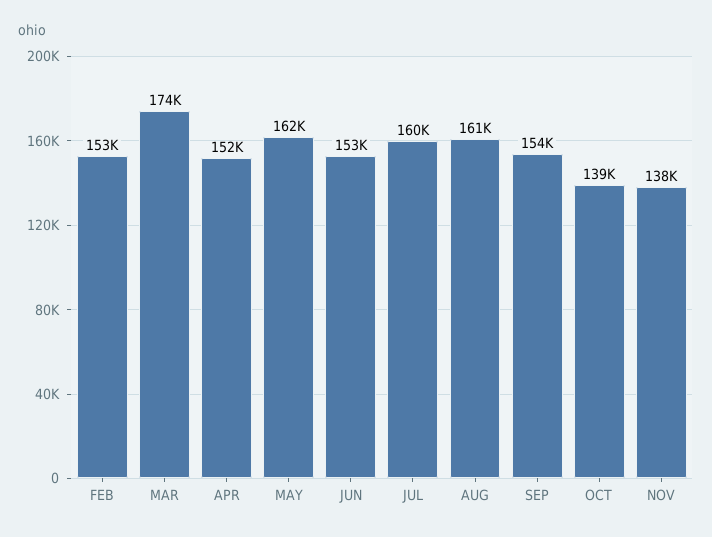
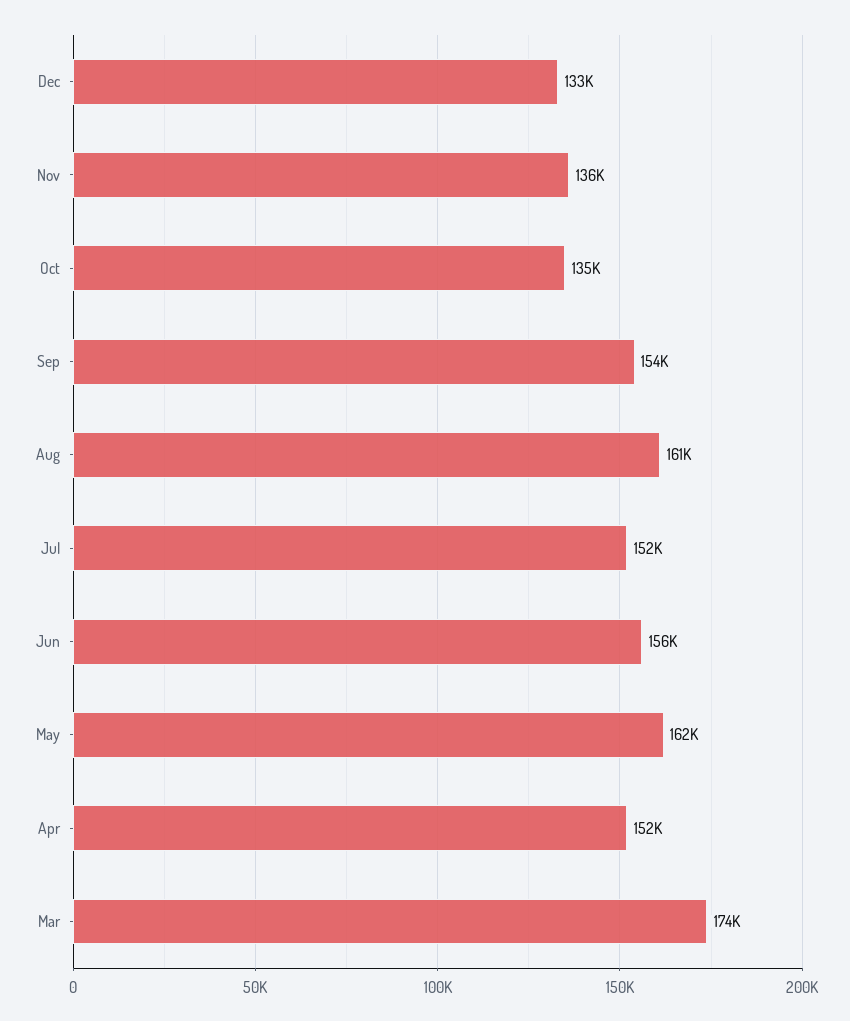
FEB: 153000 -> none
JUN: 153000 -> 156000
JUL: 160000 -> 152000
OCT: 139000 -> 135000
NOV: 138000 -> 136000
Dec: none -> 133000

